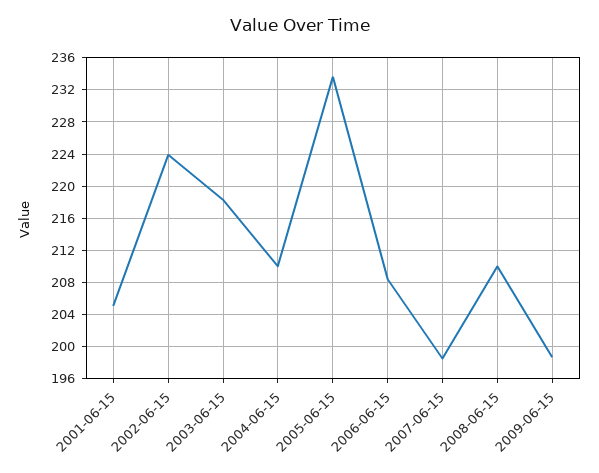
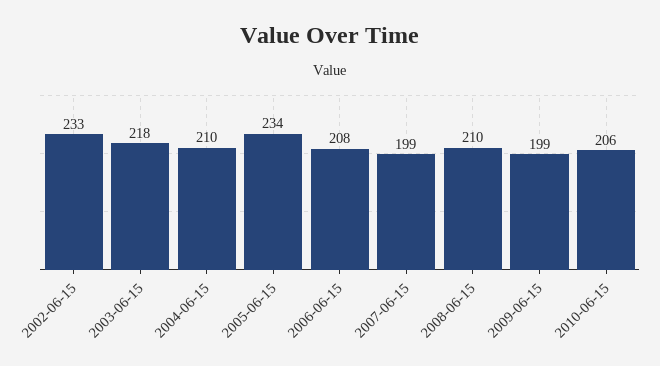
2001-06-15: 205 -> none
2002-06-15: 224 -> 233
2010-06-15: none -> 206

